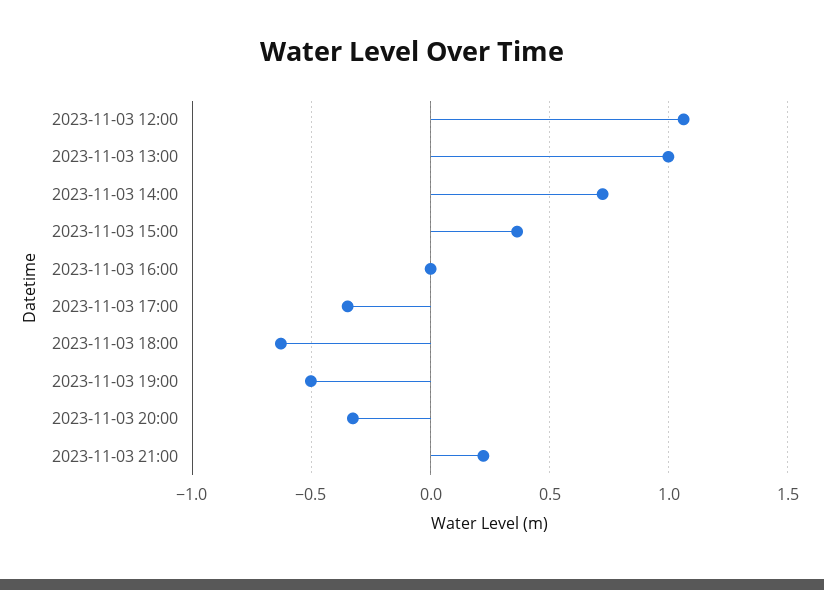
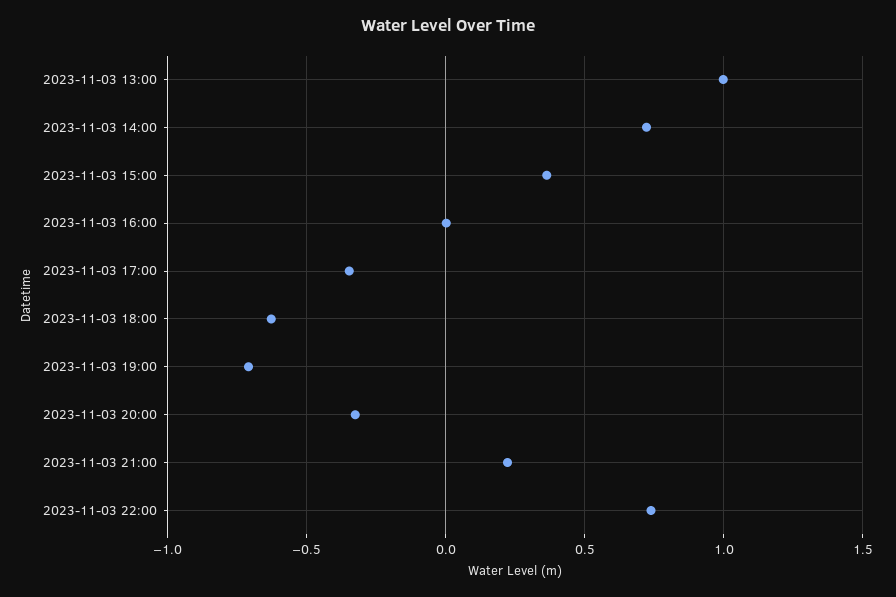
2023-11-03 12:00: 1.05 -> none
2023-11-03 19:00: -0.5 -> -0.7
2023-11-03 22:00: none -> 0.75

